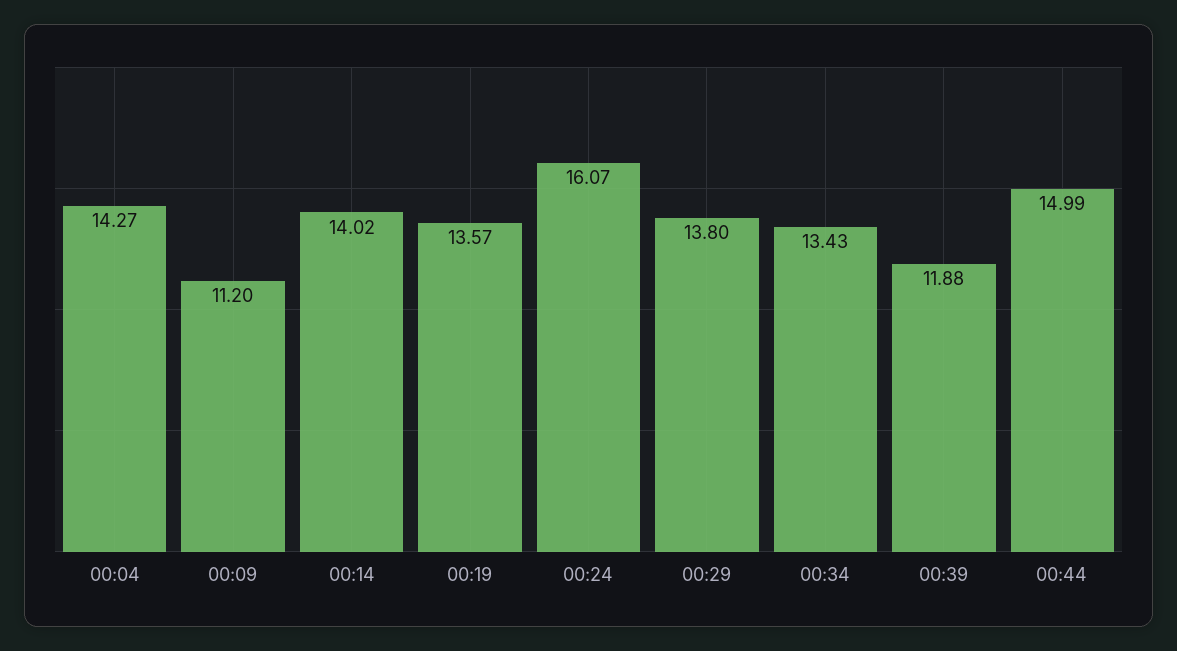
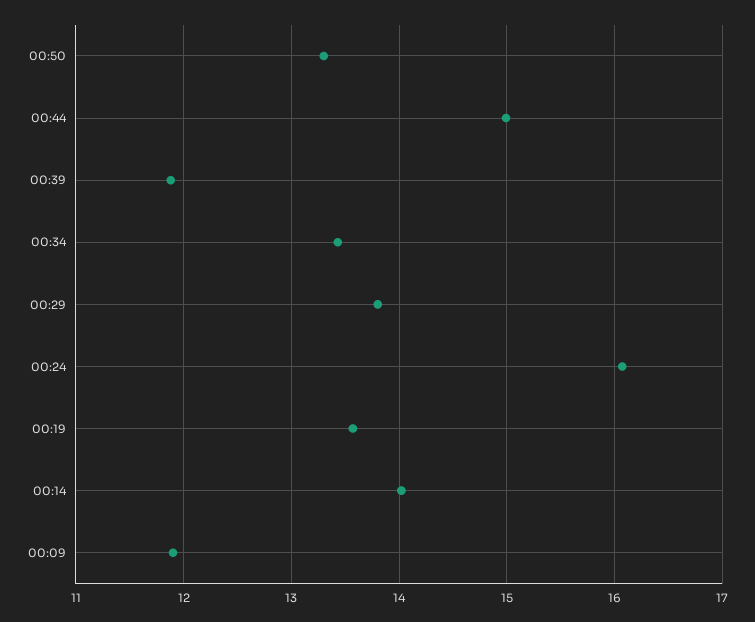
00:04: 14.27 -> none
00:09: 11.2 -> 11.9
00:50: none -> 13.3

